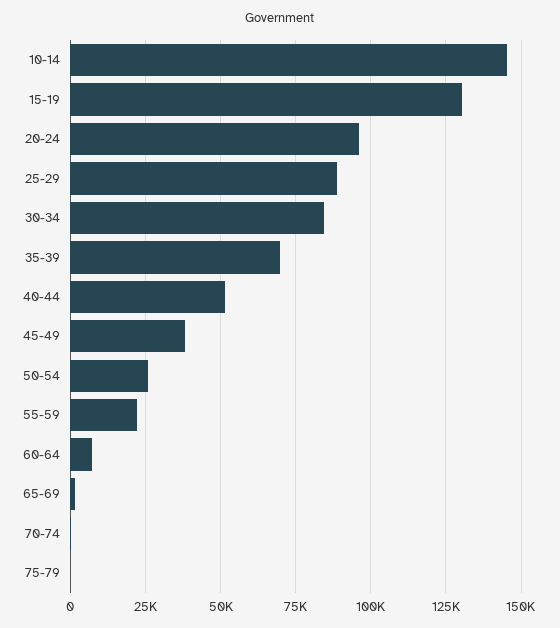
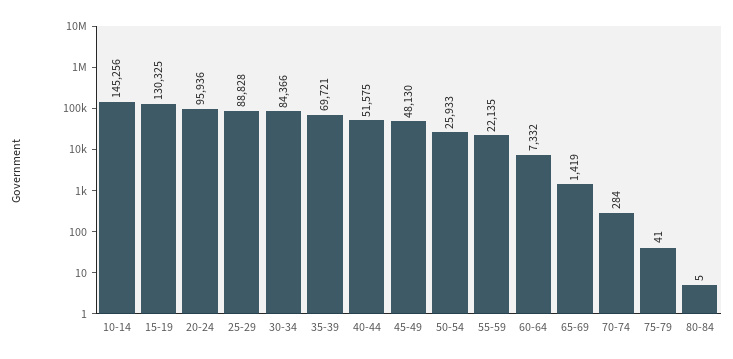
45-49: 37500 -> 48130
80-84: none -> 5

